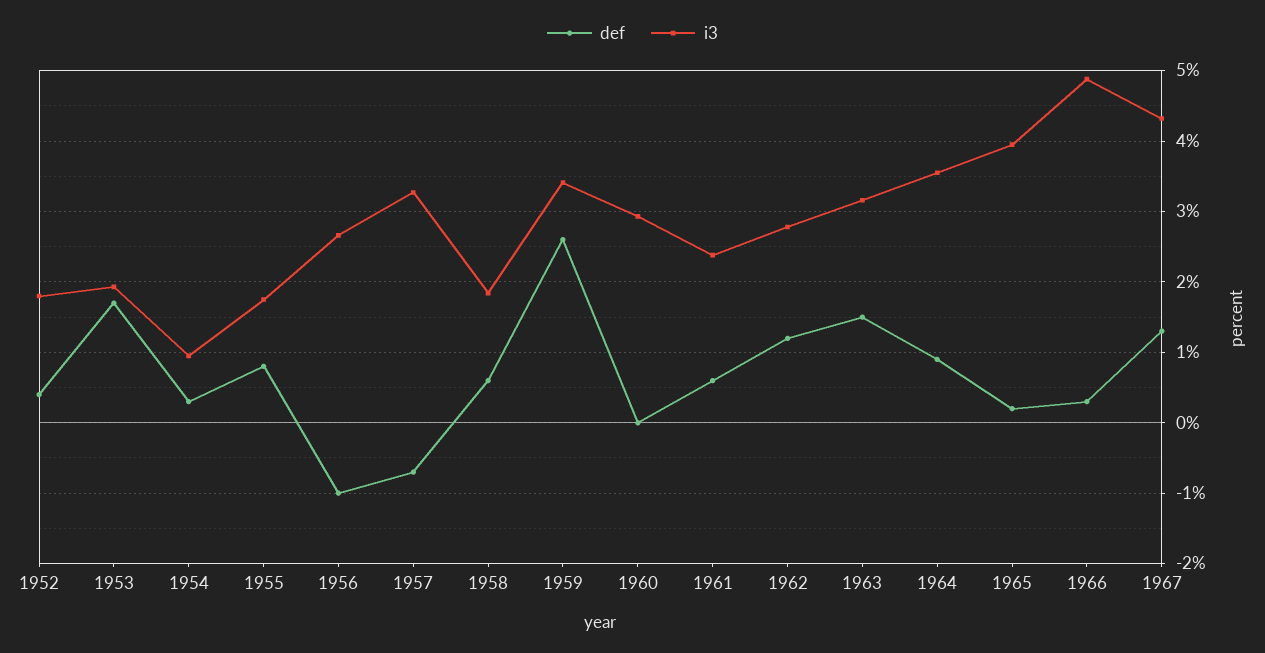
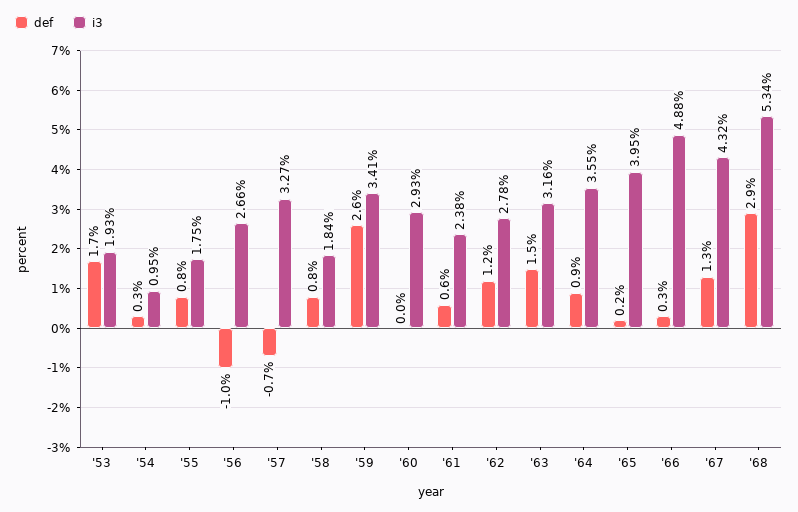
def, 1952: 0.4 -> none
i3, 1952: 1.8 -> none
def, 1958: 0.6 -> 0.8
def, '68: none -> 2.9
i3, '68: none -> 5.34

